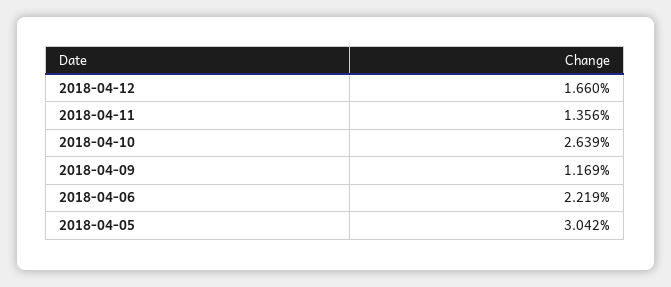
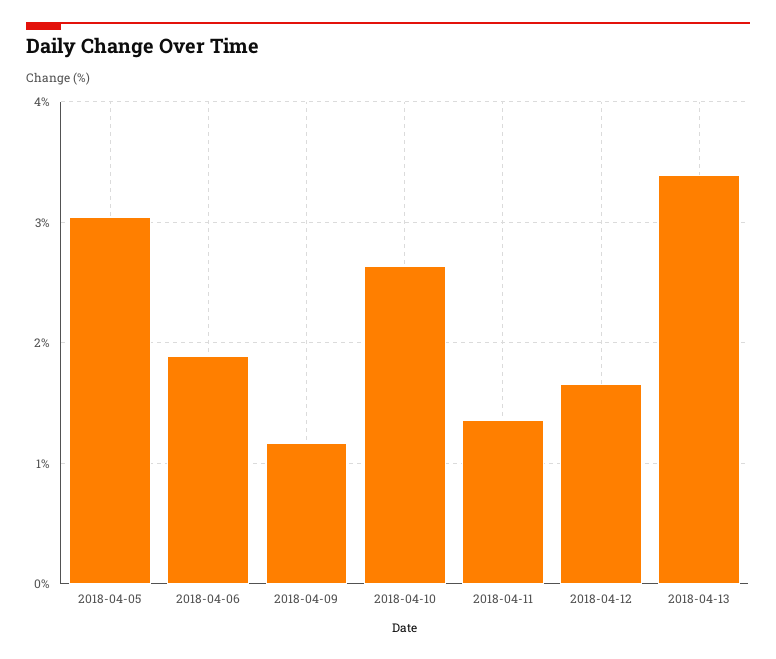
2018-04-06: 2.219 -> 1.9
2018-04-13: none -> 3.4

